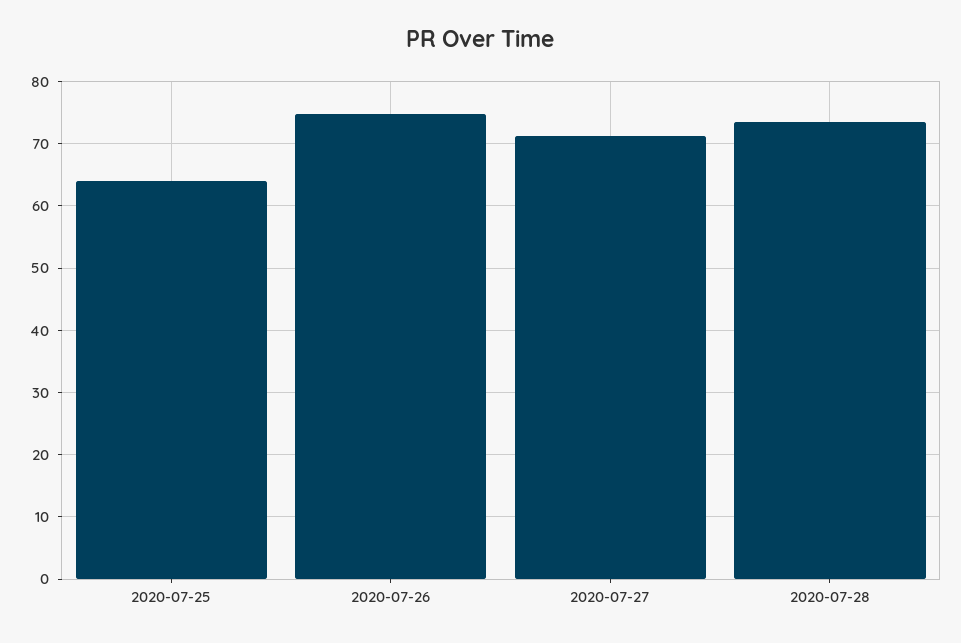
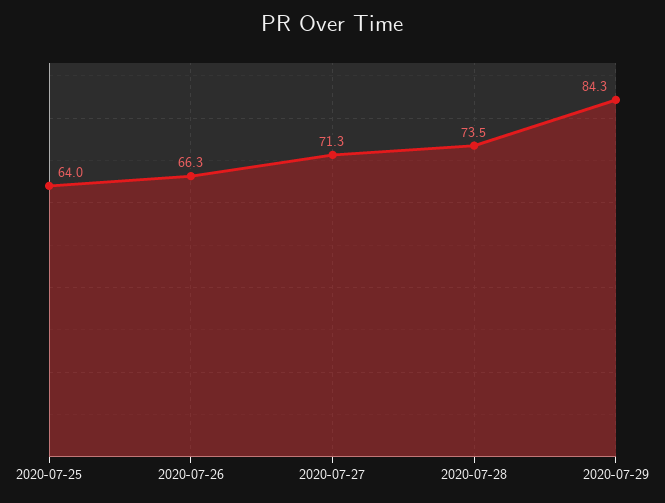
2020-07-26: 75 -> 66.3
2020-07-29: none -> 84.3

